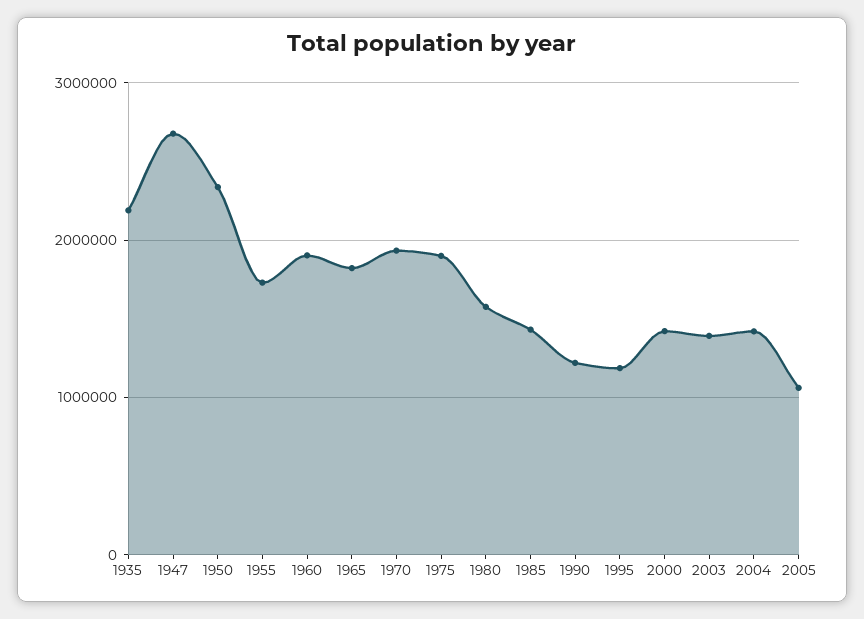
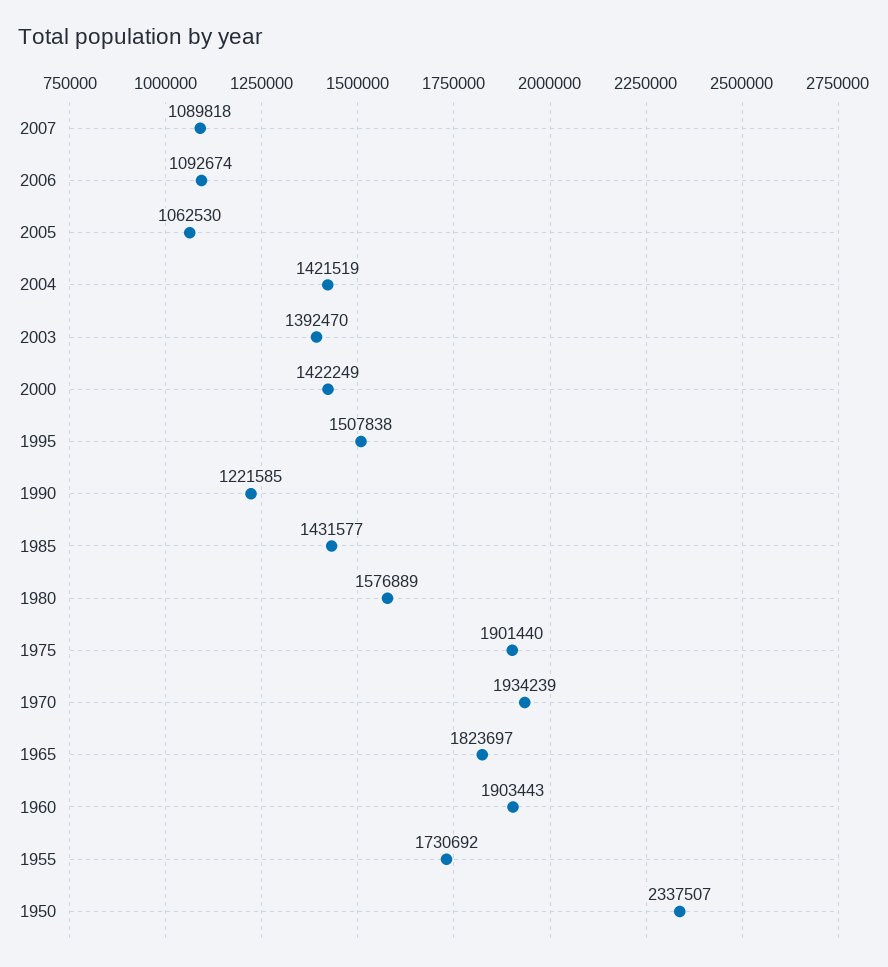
1935: 2200000 -> none
1947: 2700000 -> none
1995: 1200000 -> 1507838
2007: none -> 1089818
2006: none -> 1092674

